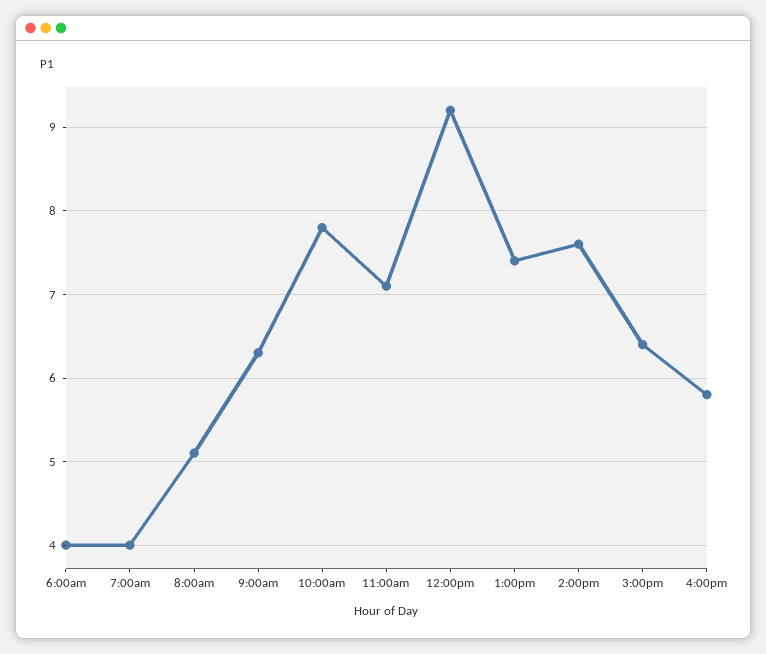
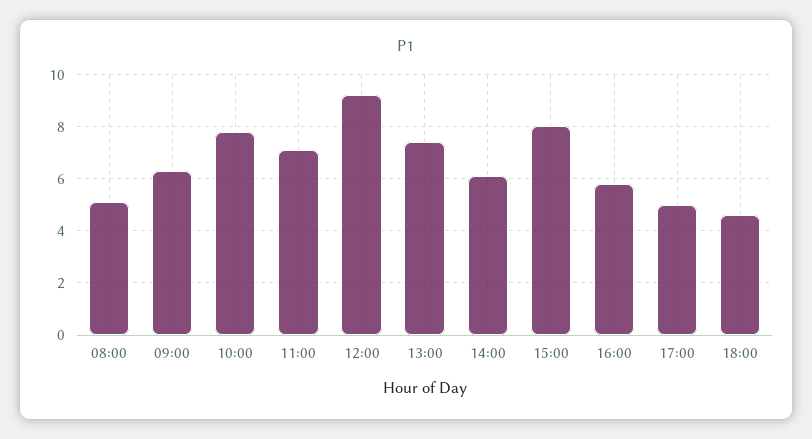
6:00am: 4 -> none
7:00am: 4 -> none
2:00pm: 7.6 -> 6
3:00pm: 6.4 -> 8
17:00: none -> 5
18:00: none -> 4.5

